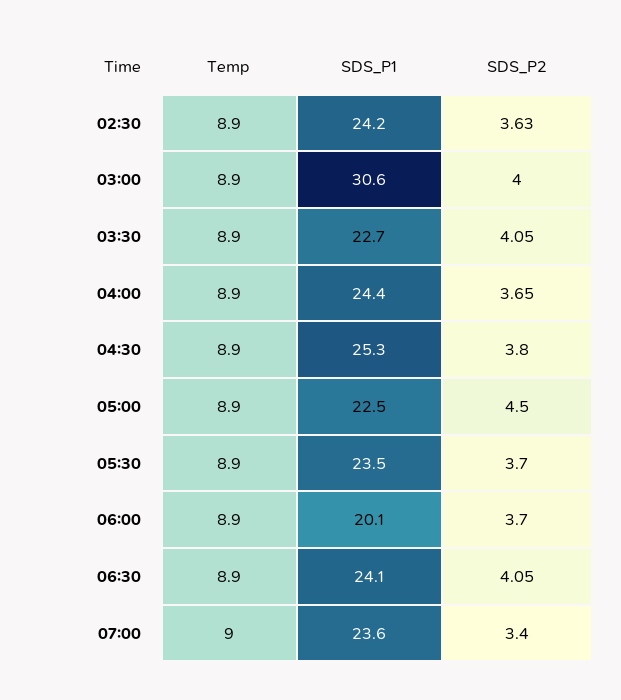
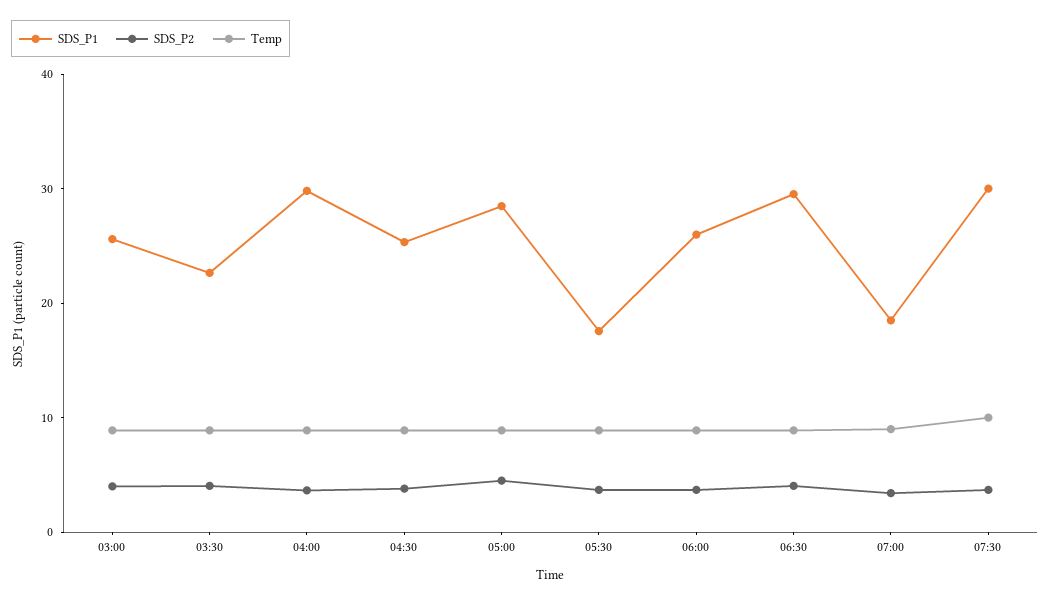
Temp, 02:30: 8.9 -> none
SDS_P1, 02:30: 24.2 -> none
SDS_P2, 02:30: 3.63 -> none
SDS_P1, 03:00: 30.6 -> 26
SDS_P1, 04:00: 24.4 -> 30
SDS_P1, 05:00: 22.5 -> 28
SDS_P1, 05:30: 23.5 -> 18
SDS_P1, 06:00: 20.1 -> 26
SDS_P1, 06:30: 24.1 -> 30
SDS_P1, 07:00: 23.6 -> 18
SDS_P1, 07:30: none -> 30
SDS_P2, 07:30: none -> 4
Temp, 07:30: none -> 10

